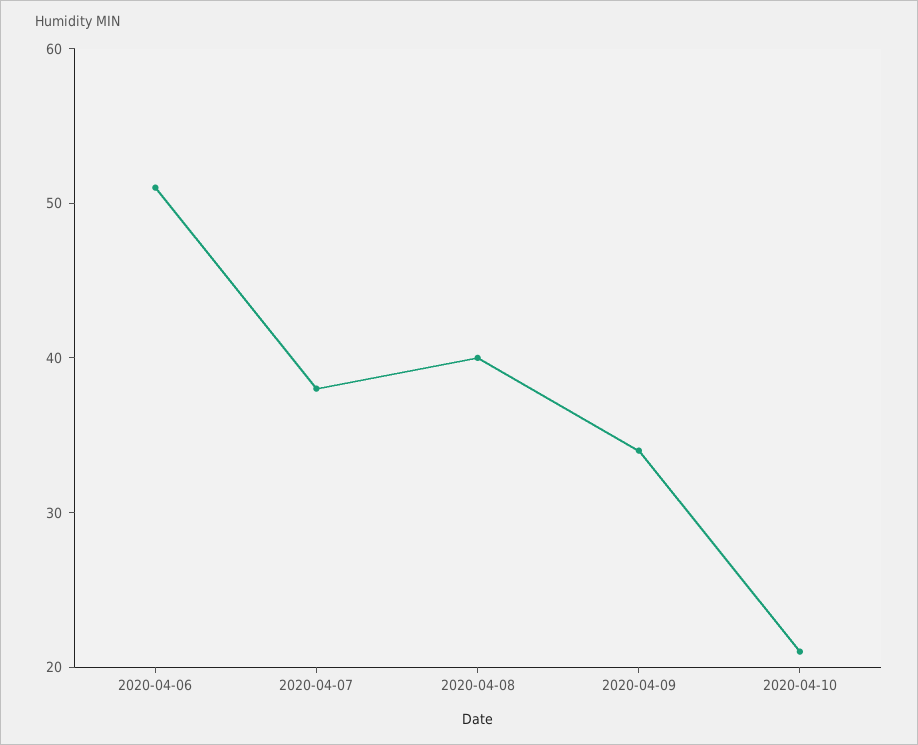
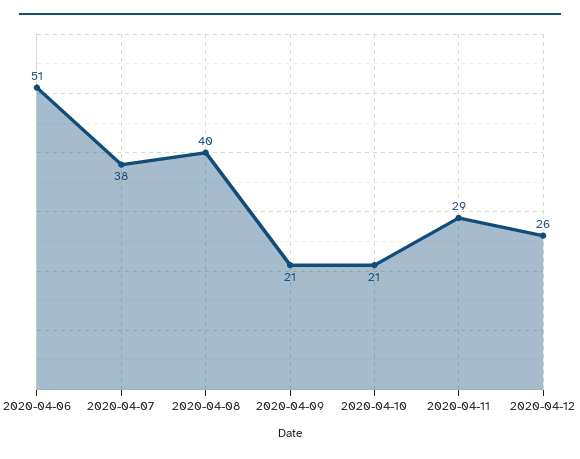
2020-04-09: 34 -> 21
2020-04-11: none -> 29
2020-04-12: none -> 26

